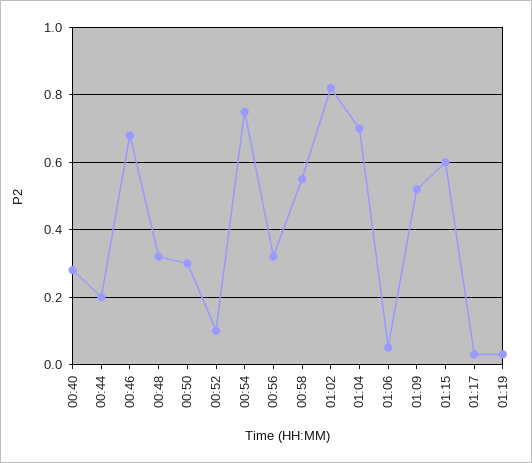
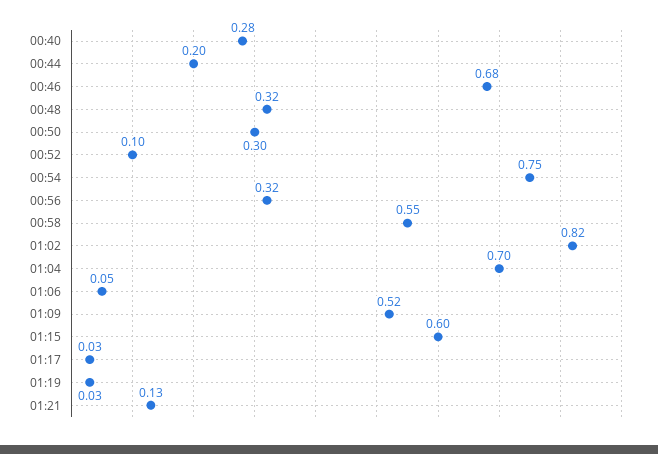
01:21: none -> 0.13

